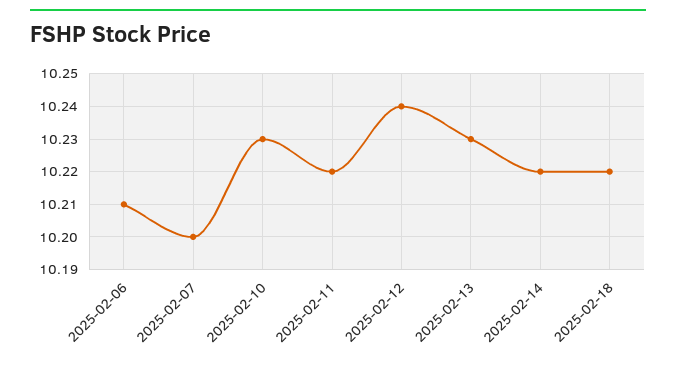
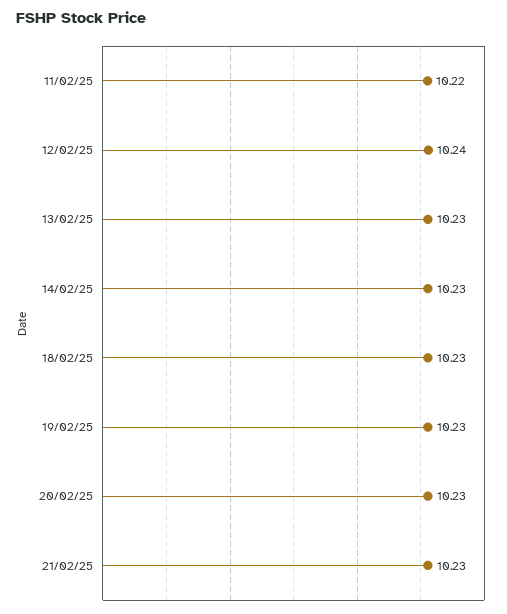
2025-02-06: 10.21 -> none
2025-02-07: 10.2 -> none
2025-02-10: 10.23 -> none
2025-02-14: 10.22 -> 10.23
2025-02-18: 10.22 -> 10.23
19/02/25: none -> 10.23
20/02/25: none -> 10.23
21/02/25: none -> 10.23

